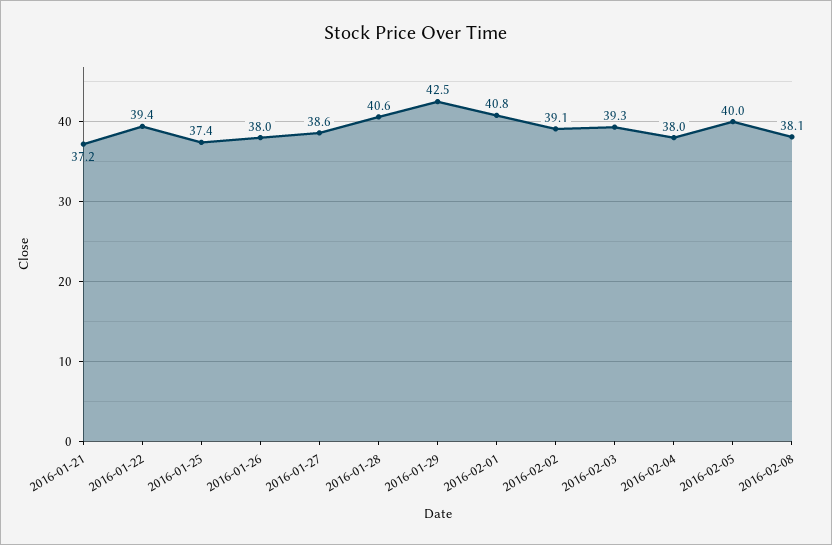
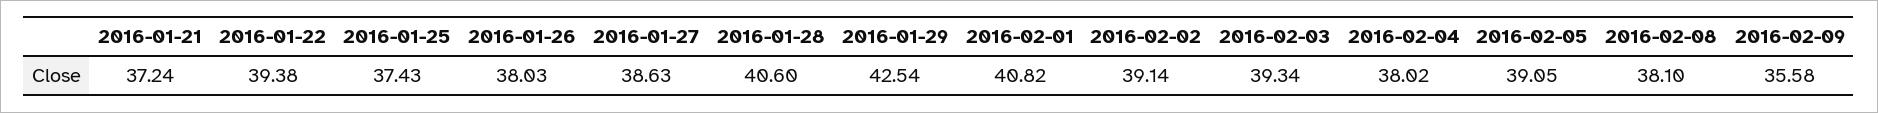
2016-02-05: 40 -> 39.05
2016-02-09: none -> 35.58

